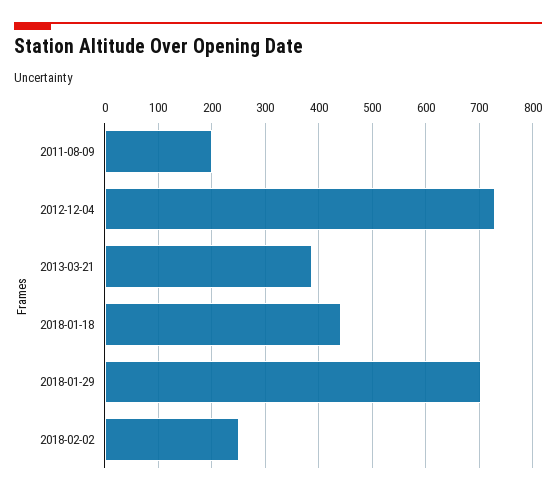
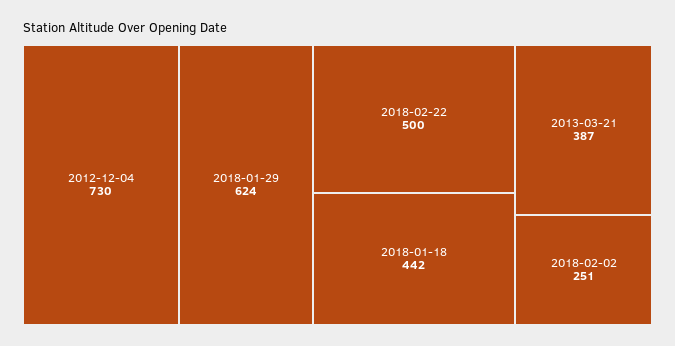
2011-08-09: 200 -> none
2018-01-29: 700 -> 624
2018-02-22: none -> 500

